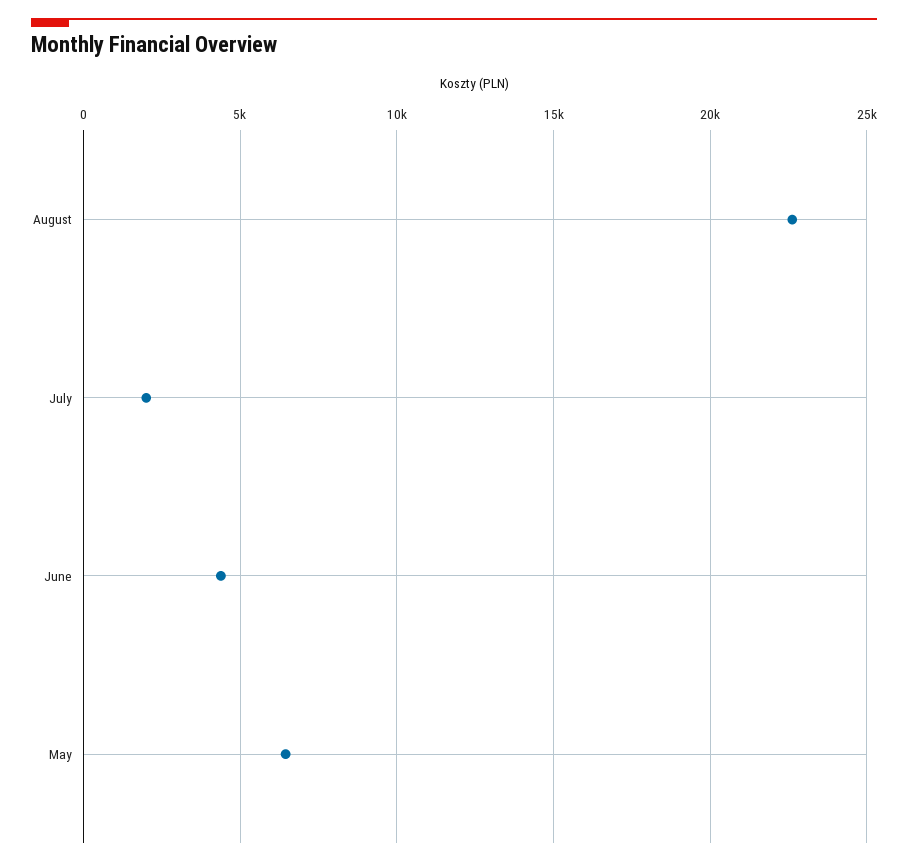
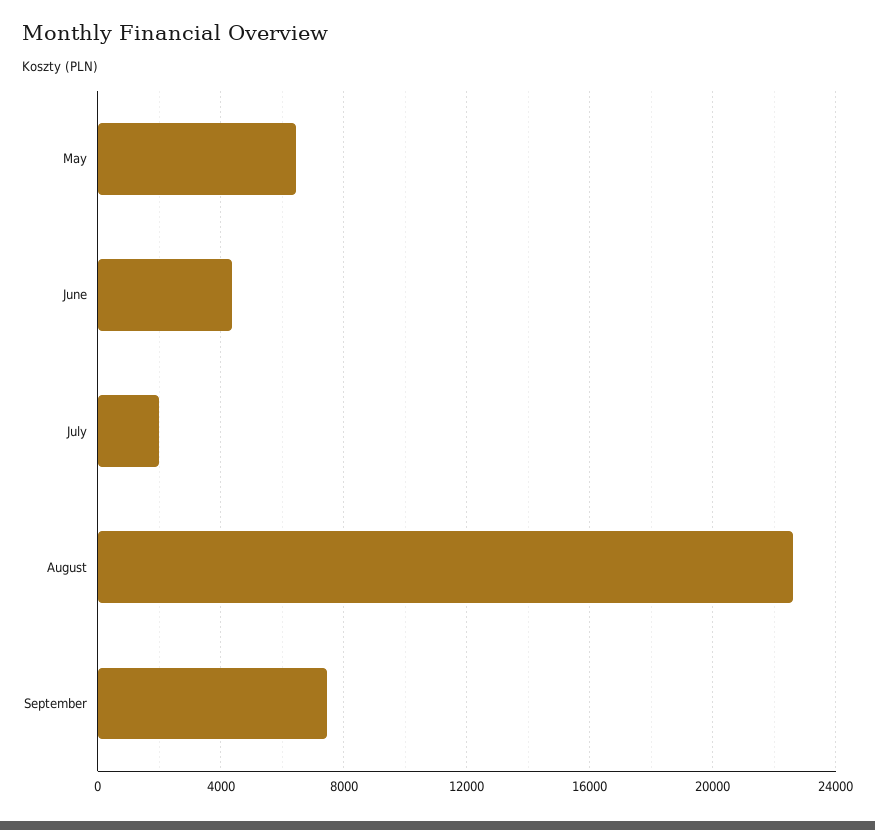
September: none -> 7500

